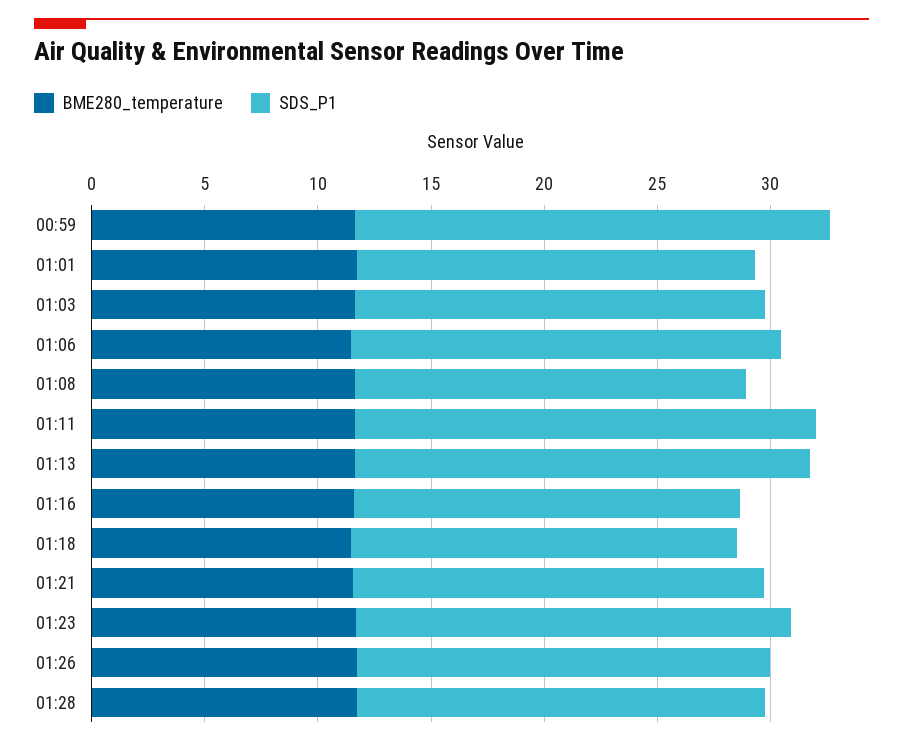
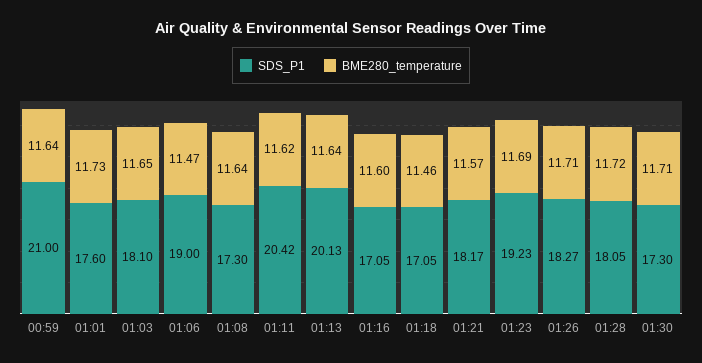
SDS_P1, 01:30: none -> 17.3
BME280_temperature, 01:30: none -> 11.71

